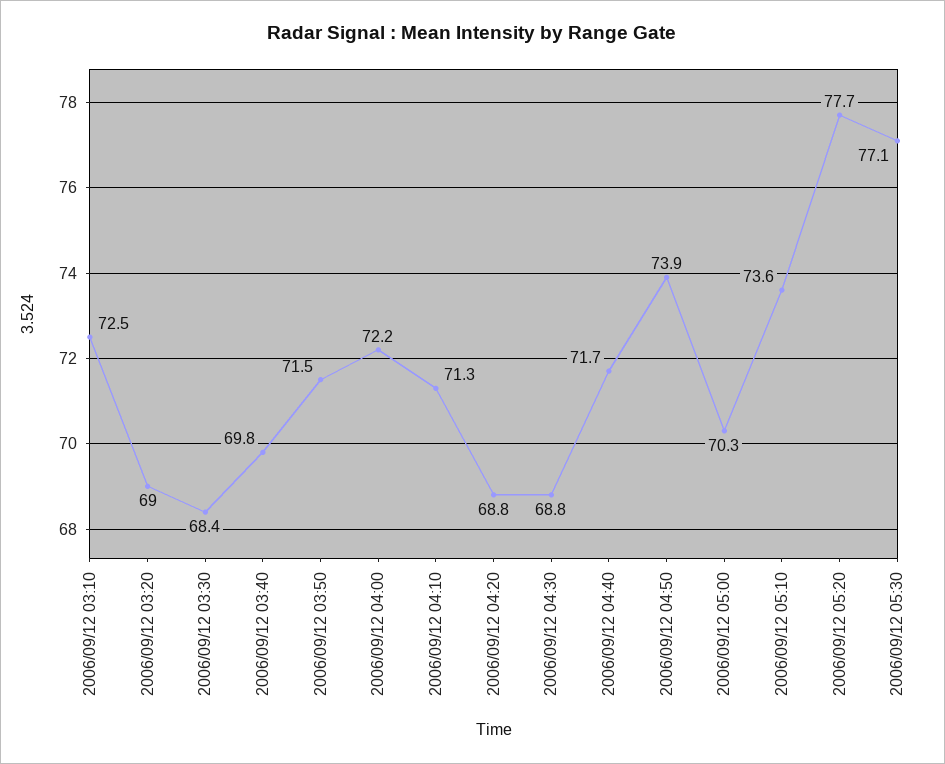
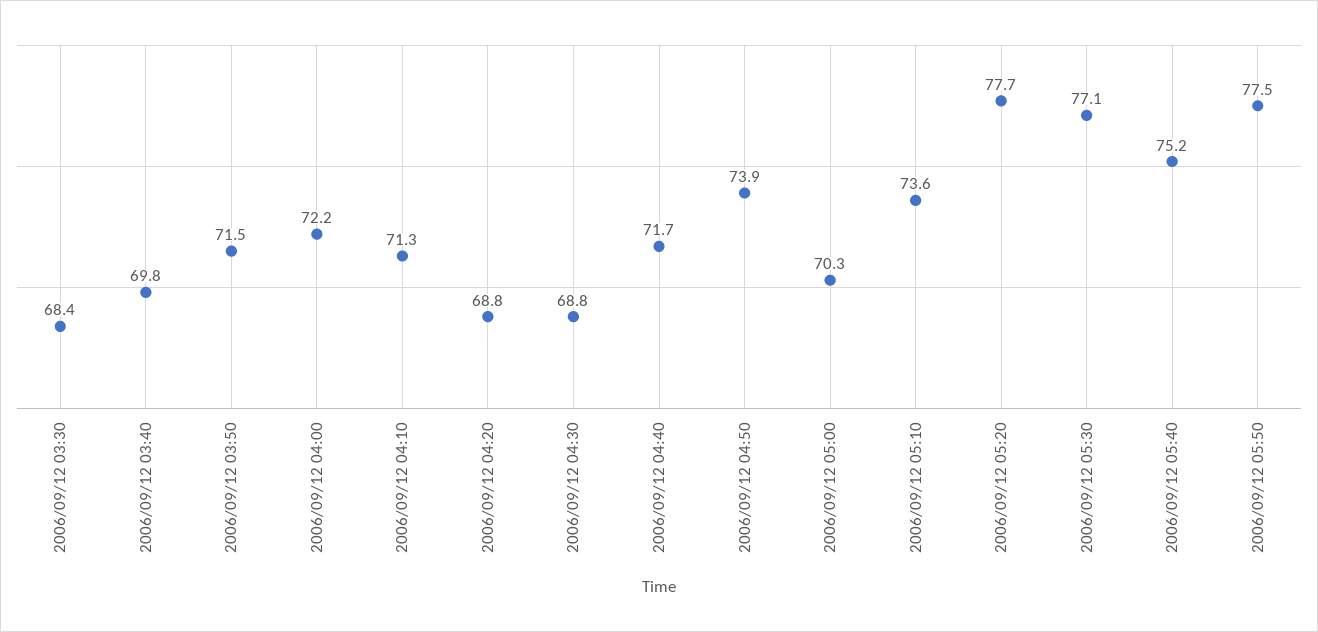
2006/09/12 03:10: 72.5 -> none
2006/09/12 03:20: 69 -> none
2006/09/12 05:40: none -> 75.2
2006/09/12 05:50: none -> 77.5

